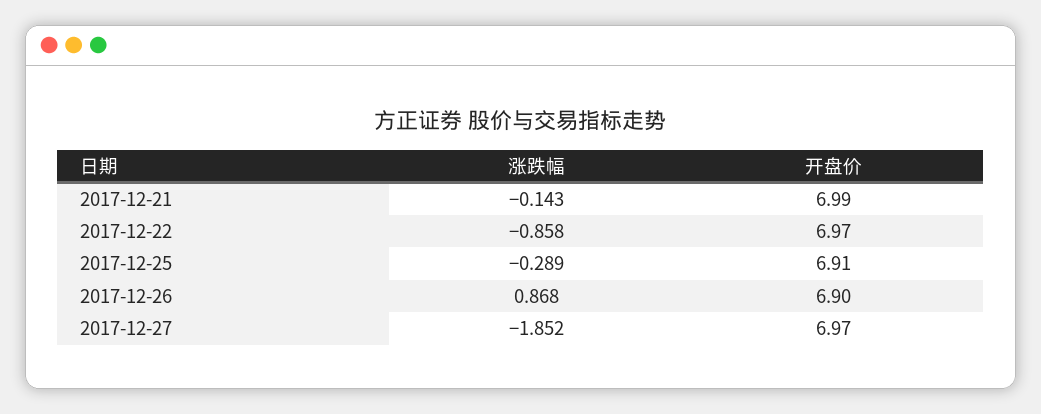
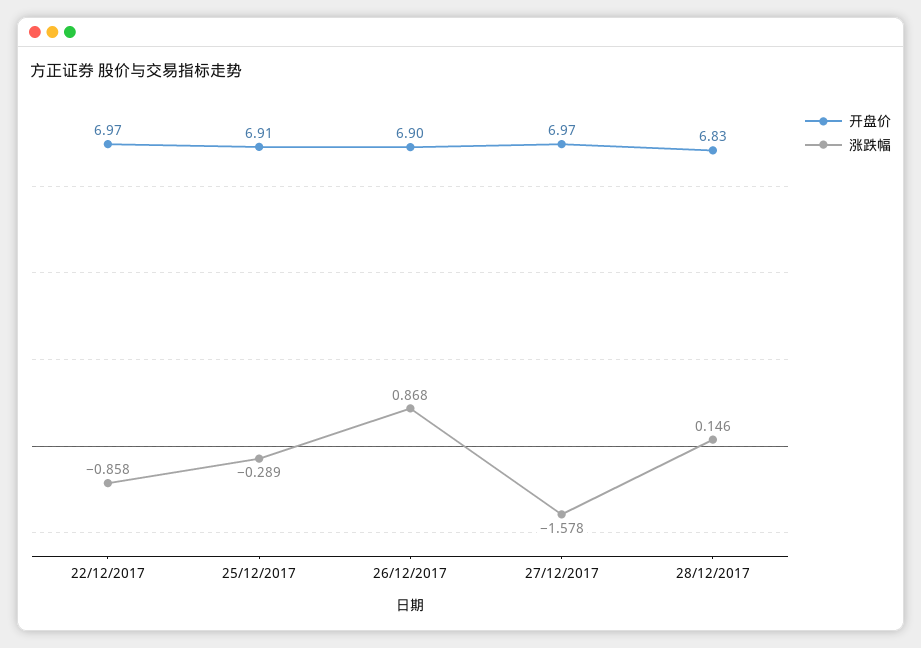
涨跌幅, 2017-12-21: -0.143 -> none
开盘价, 2017-12-21: 6.99 -> none
涨跌幅, 2017-12-27: -1.852 -> -1.578
开盘价, 28/12/2017: none -> 6.83
涨跌幅, 28/12/2017: none -> 0.146

